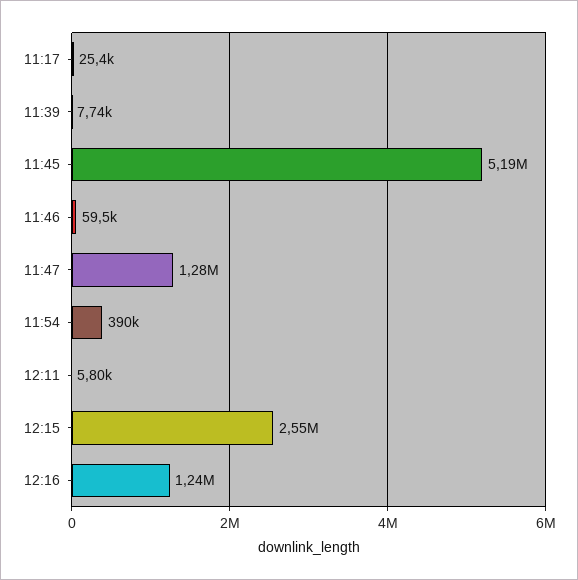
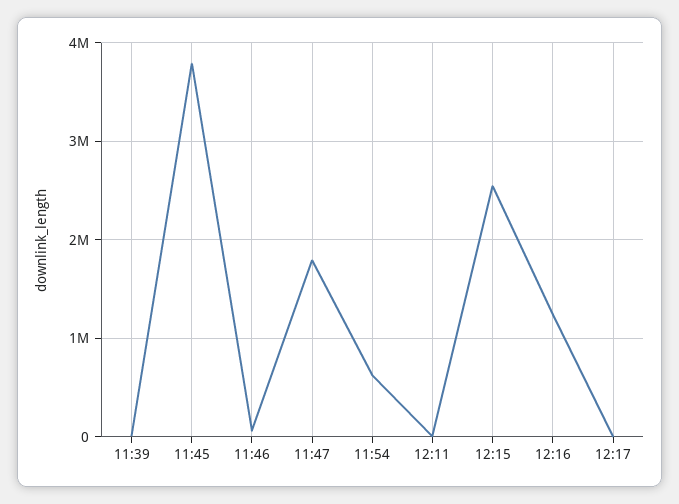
11:17: 25400 -> none
11:45: 5190000 -> 3800000
11:47: 1280000 -> 1800000
11:54: 390000 -> 600000
12:17: none -> 0

